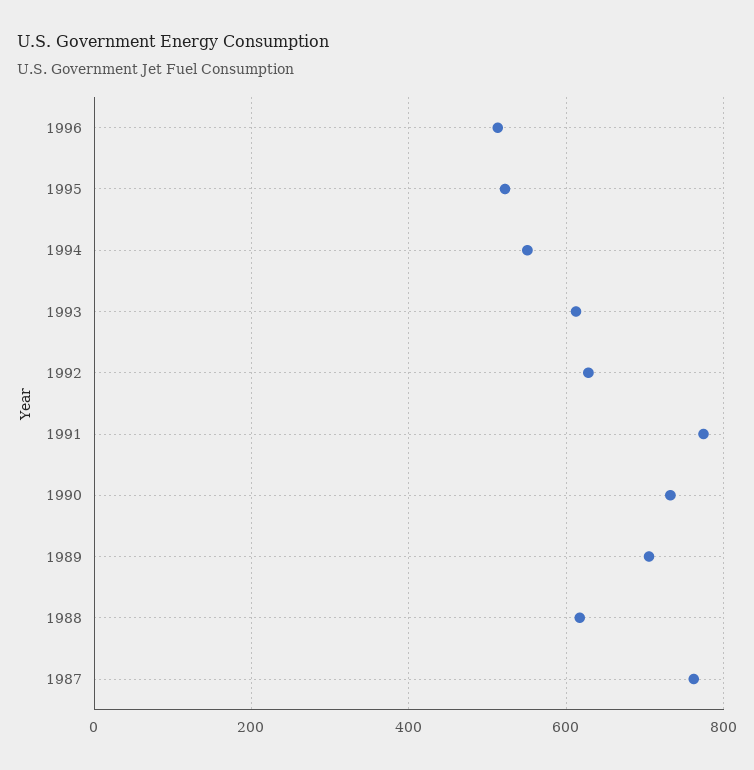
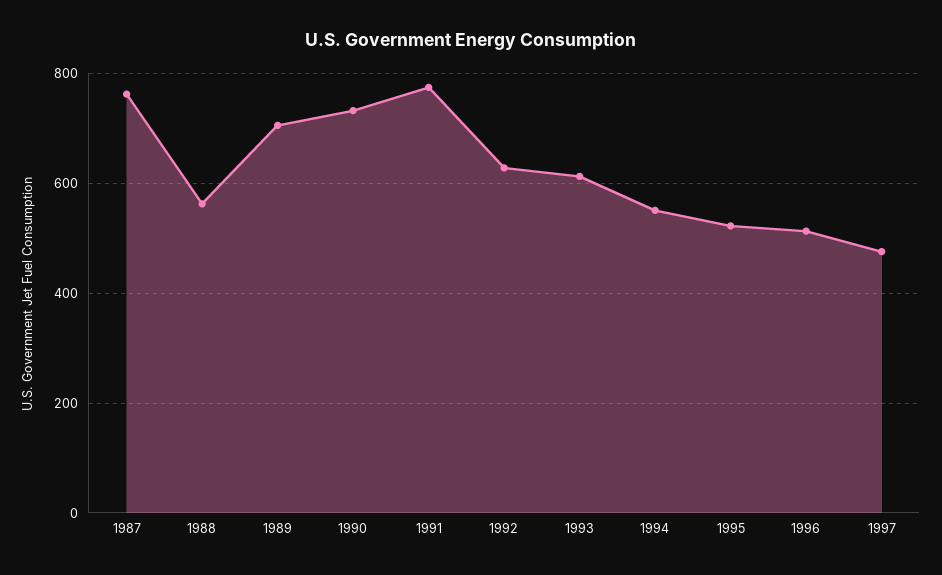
1988: 620 -> 560
1997: none -> 480

